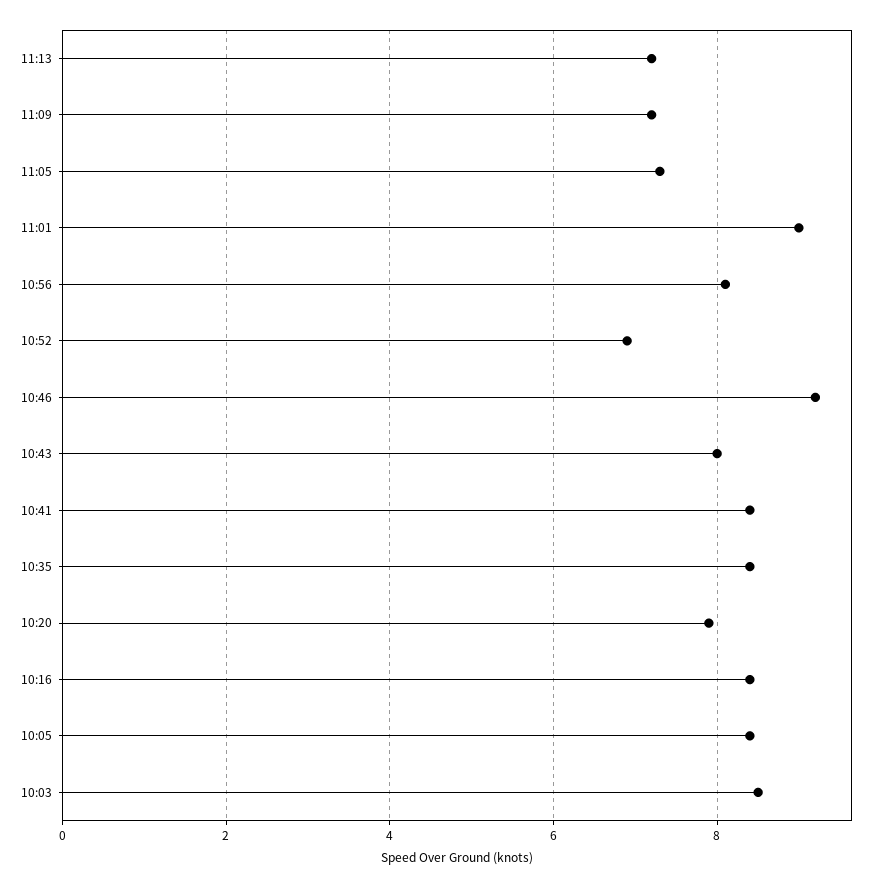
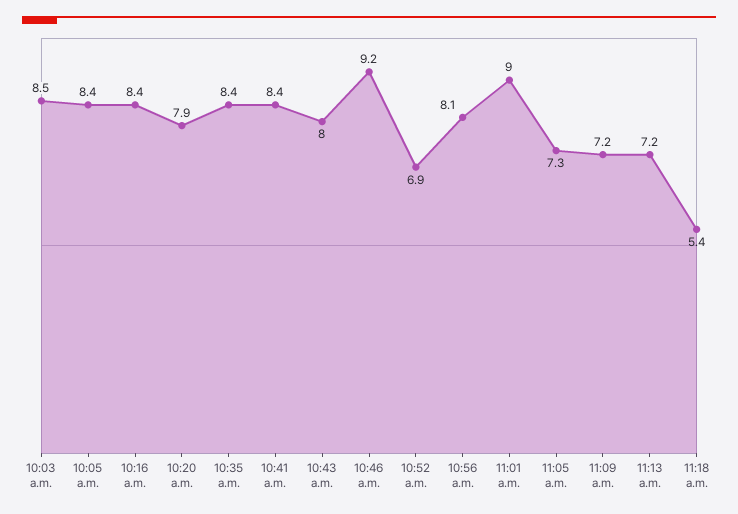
11:18 a.m.: none -> 5.4

